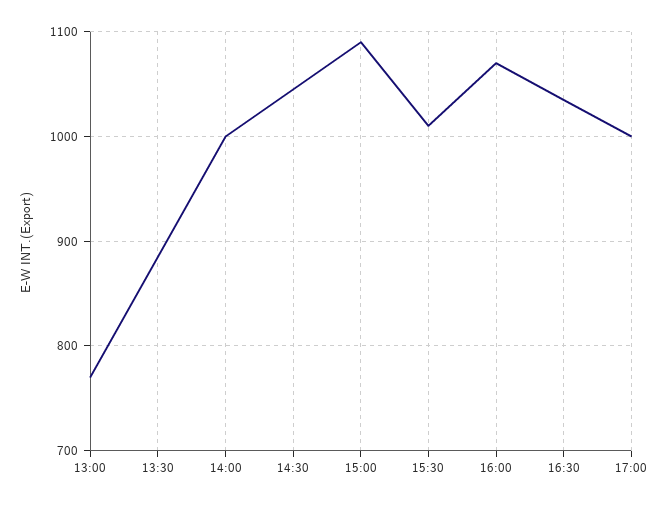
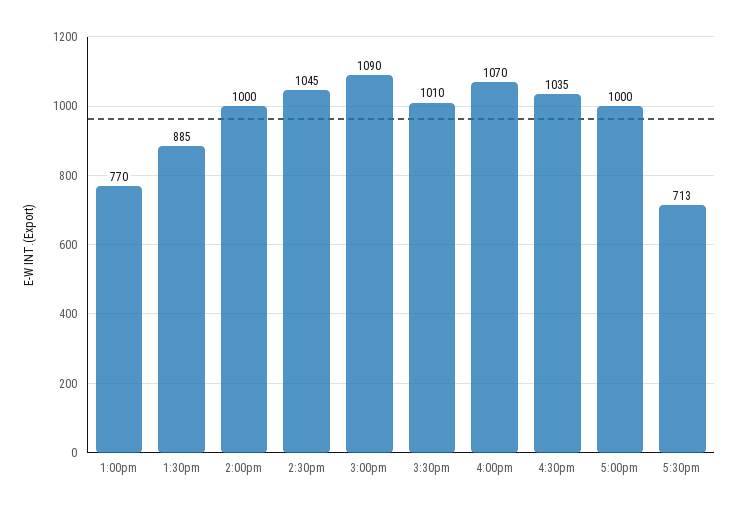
5:30pm: none -> 713

